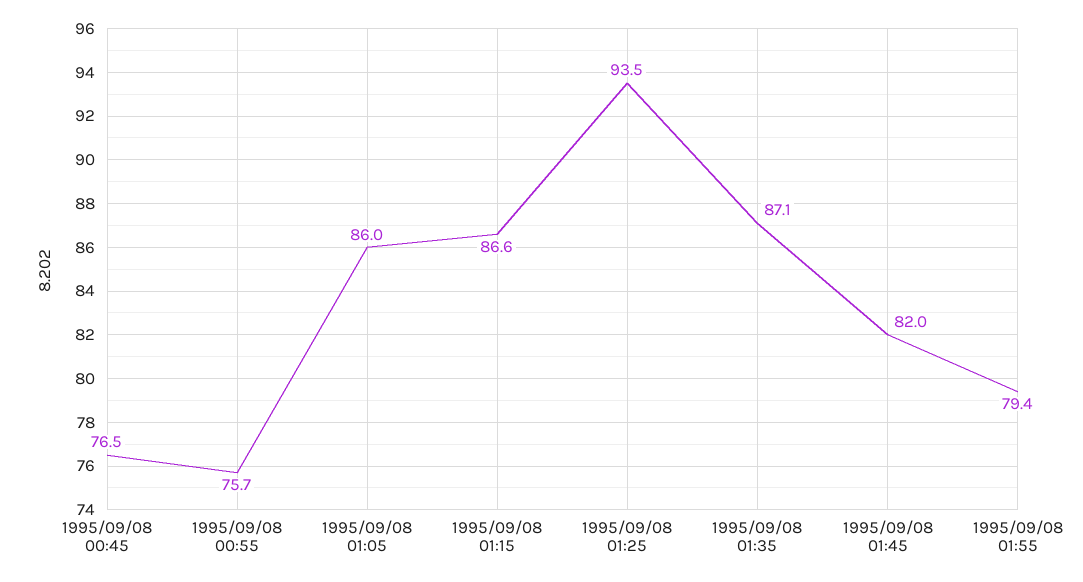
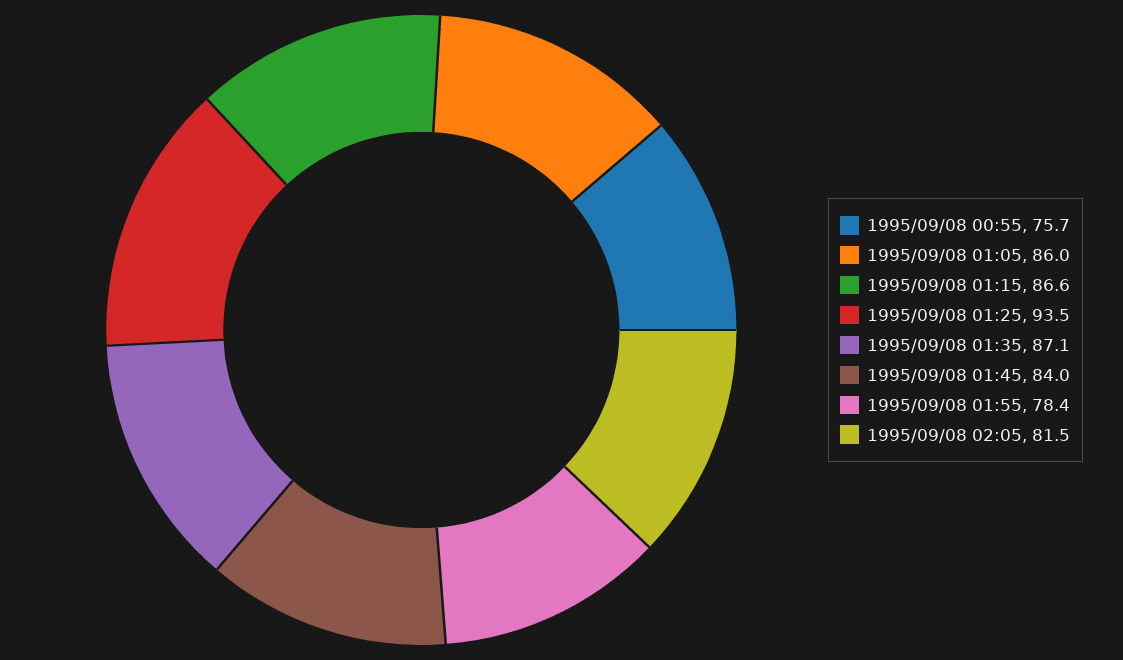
1995/09/08 00:45: 76.5 -> none
1995/09/08 01:45: 82 -> 84
1995/09/08 01:55: 79.4 -> 78.4
1995/09/08 02:05: none -> 81.5

